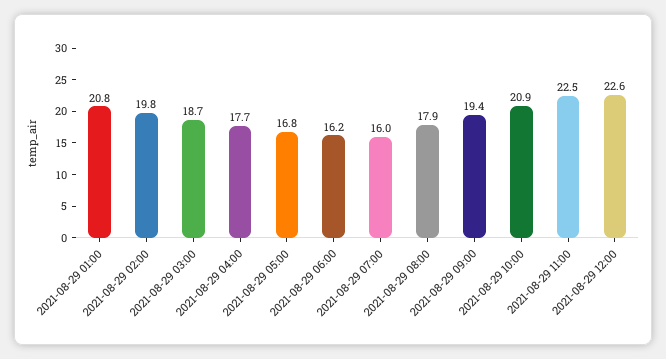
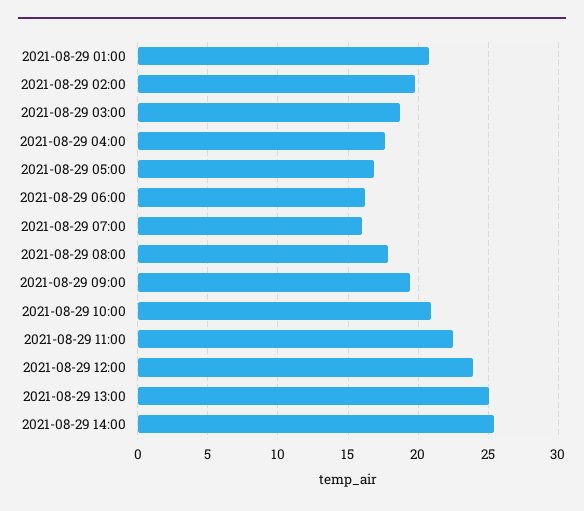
2021-08-29 12:00: 22.6 -> 24
2021-08-29 13:00: none -> 25
2021-08-29 14:00: none -> 25.5

